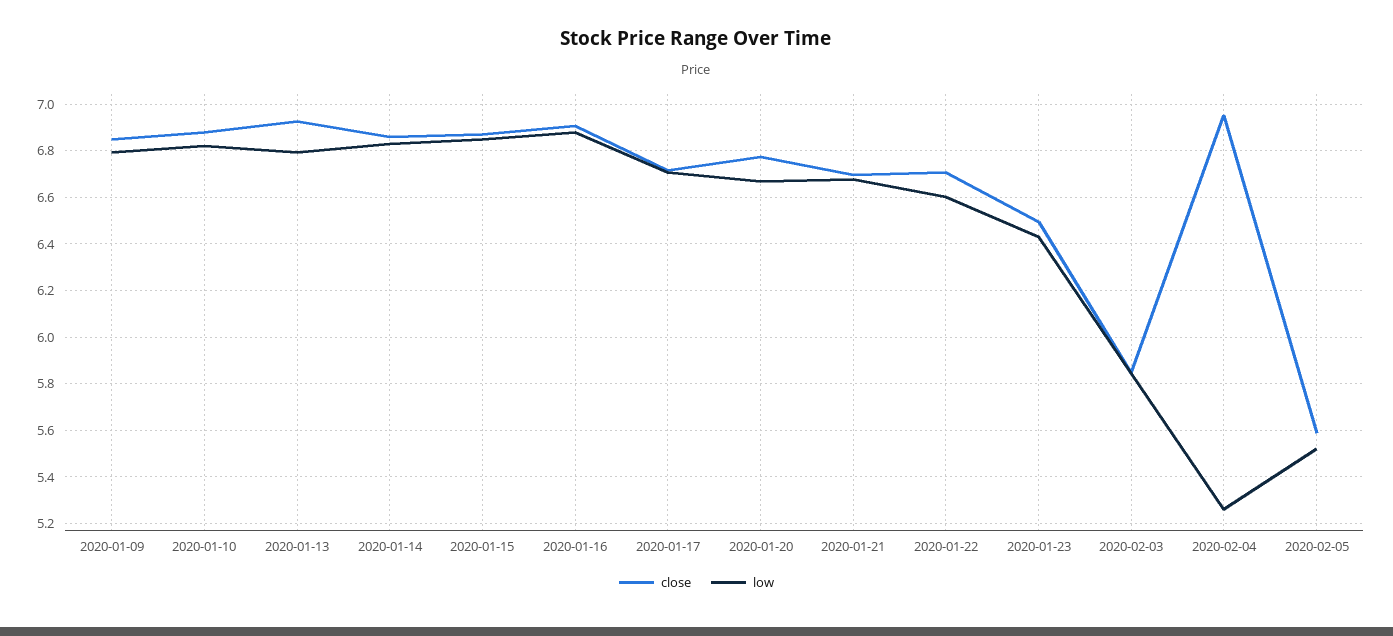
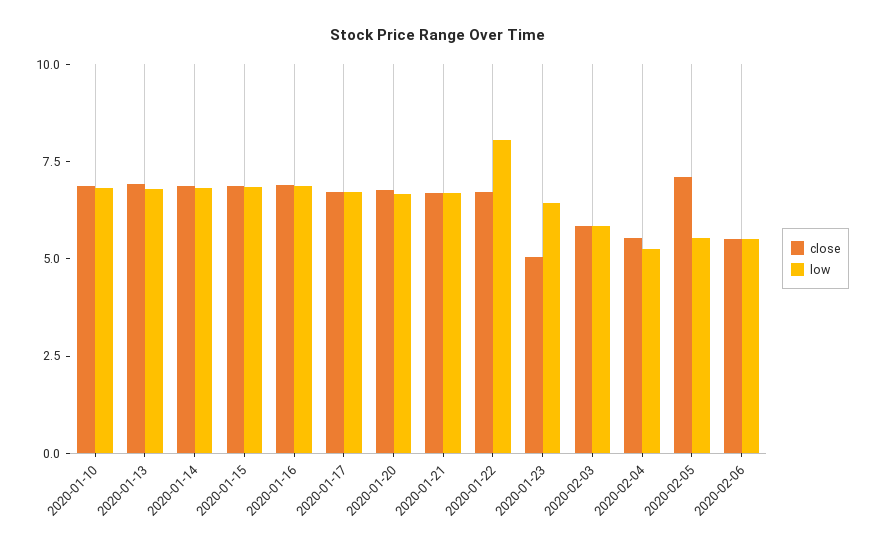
close, 2020-01-09: 6.85 -> none
low, 2020-01-09: 6.8 -> none
low, 2020-01-22: 6.6 -> 8
close, 2020-01-23: 6.5 -> 5
close, 2020-02-04: 6.95 -> 5.5
close, 2020-02-05: 5.6 -> 7
close, 2020-02-06: none -> 5.5
low, 2020-02-06: none -> 5.5

